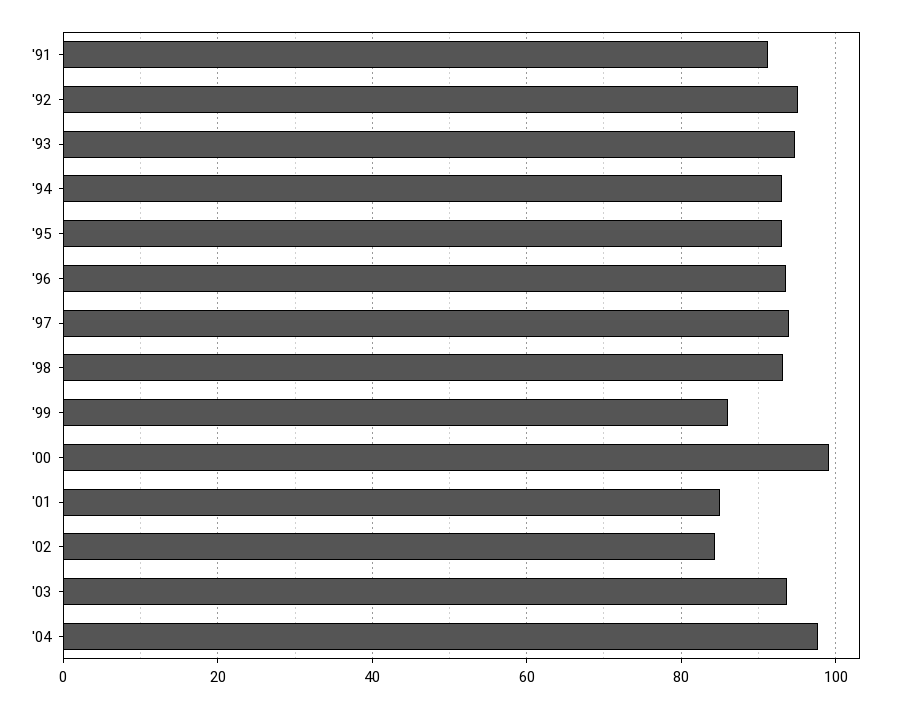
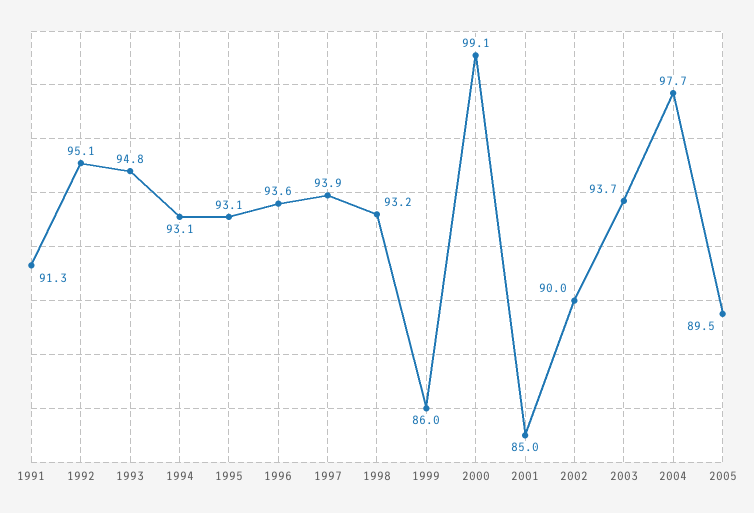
'02: 84 -> 90
2005: none -> 89.5

